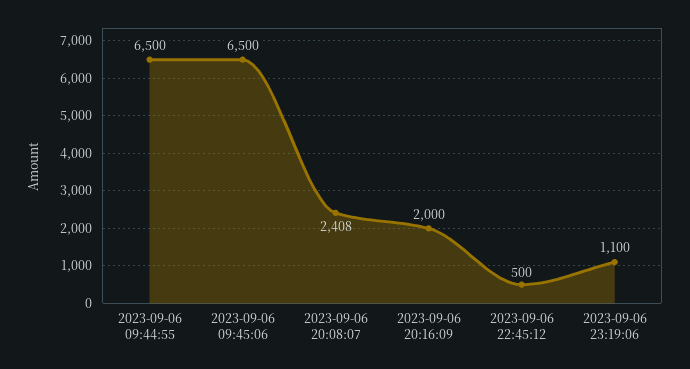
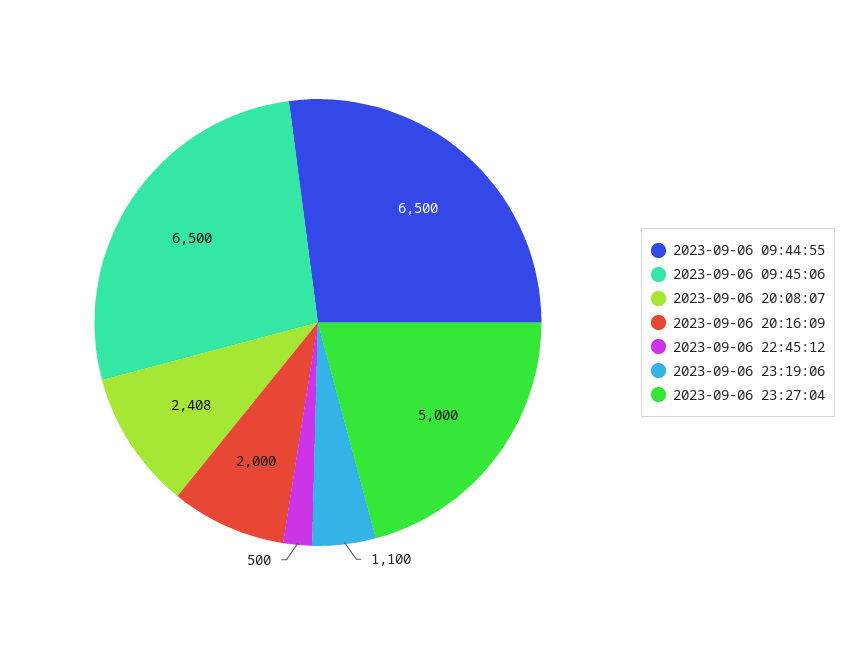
2023-09-06 23:27:04: none -> 5000

